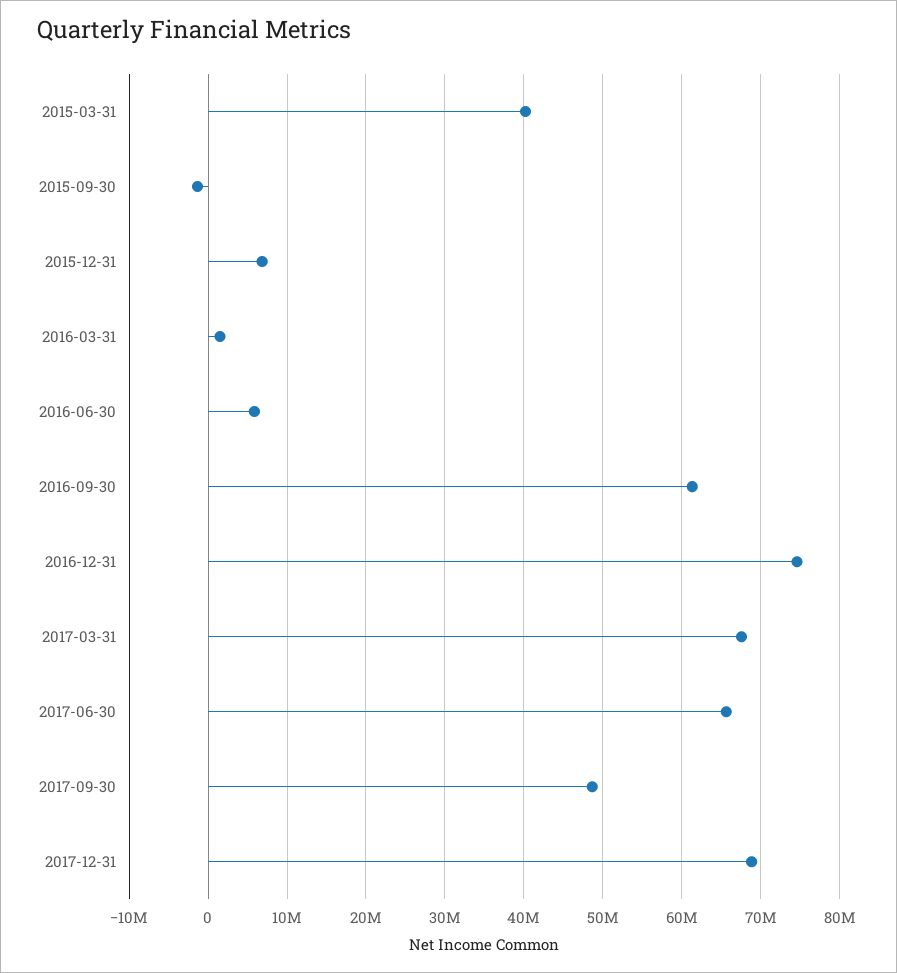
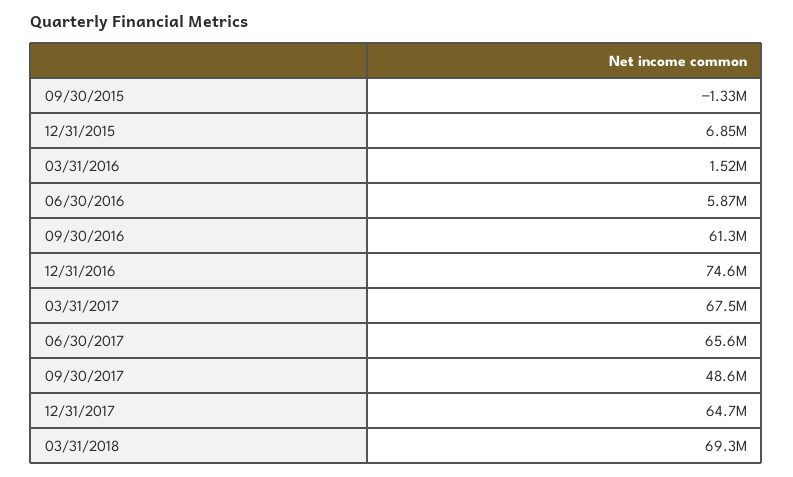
2015-03-31: 40000000 -> none
2017-12-31: 69000000 -> 64700000
03/31/2018: none -> 69300000

